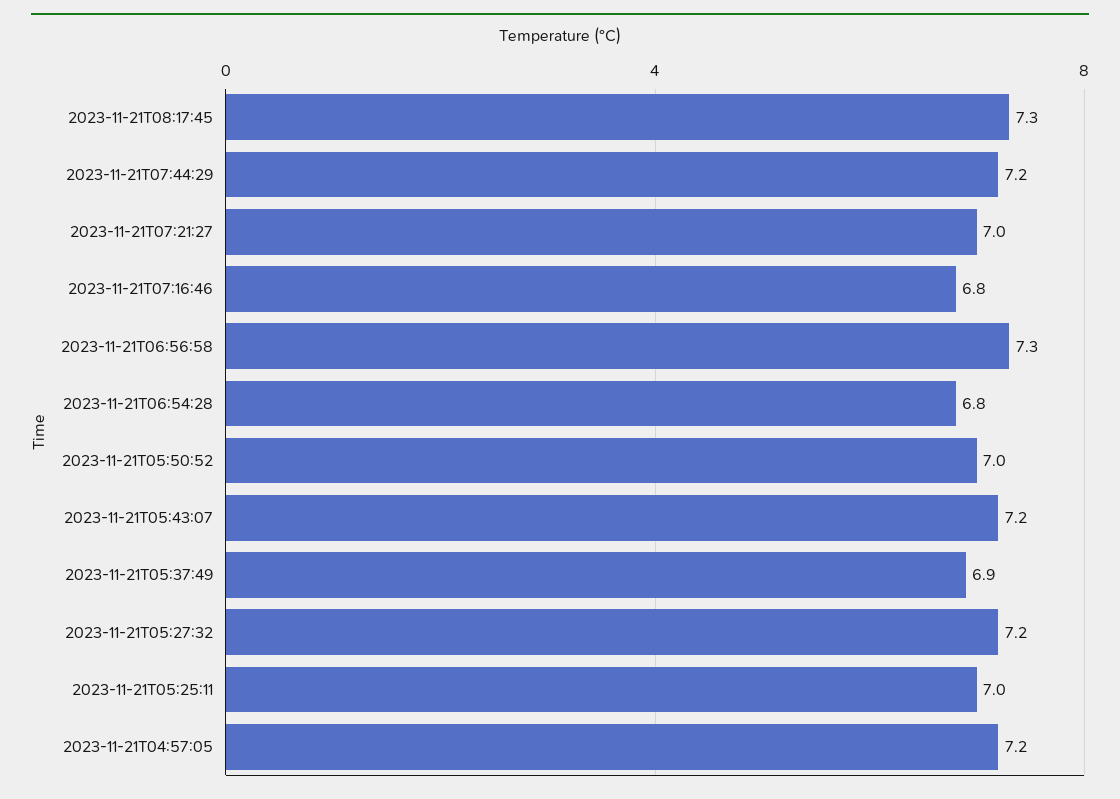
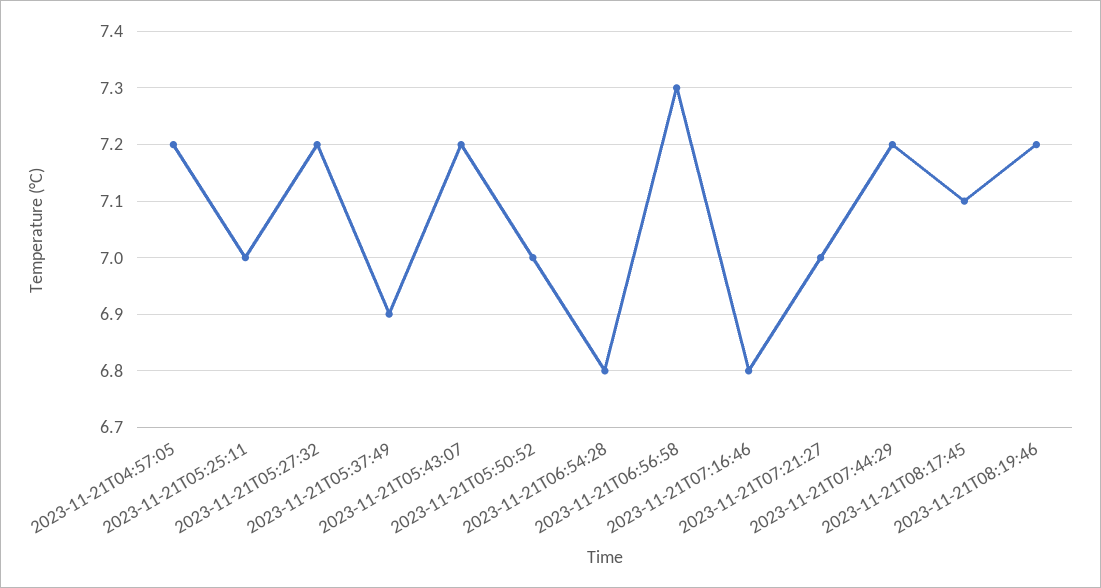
2023-11-21T08:17:45: 7.3 -> 7.1
2023-11-21T08:19:46: none -> 7.2

